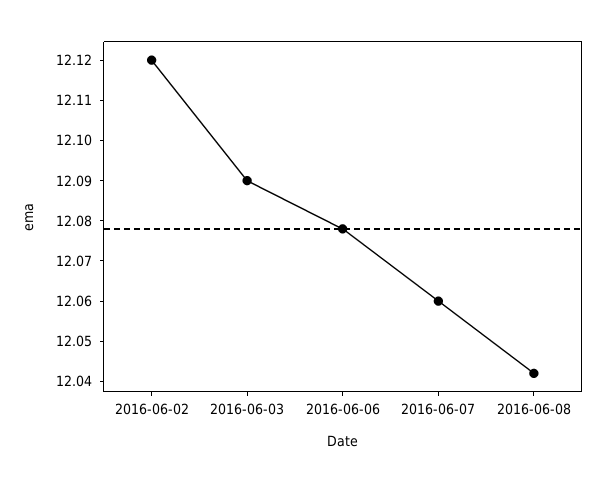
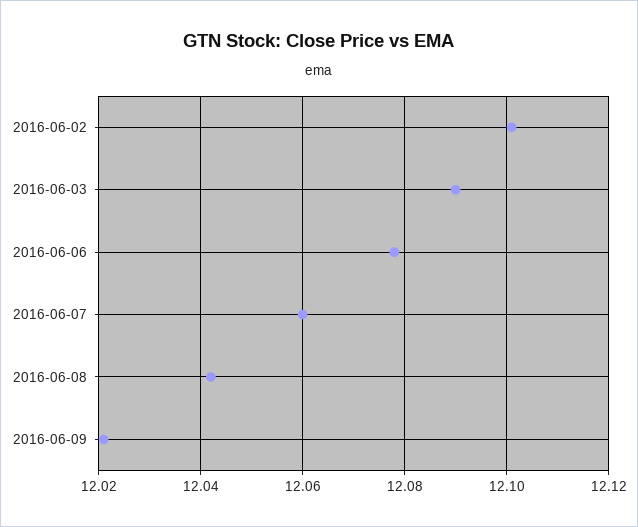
2016-06-02: 12.12 -> 12.1
2016-06-09: none -> 12.02

